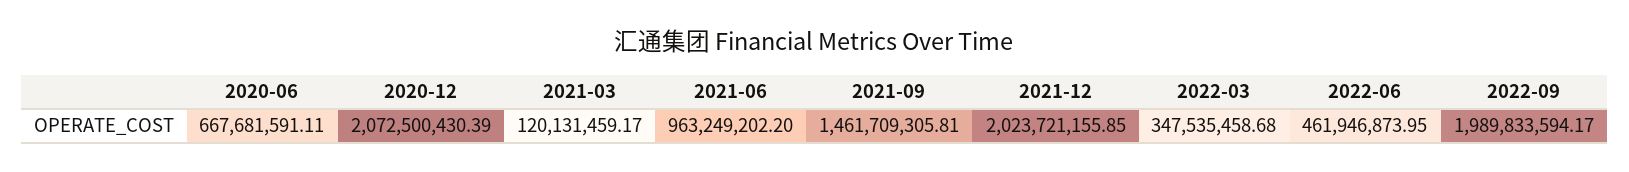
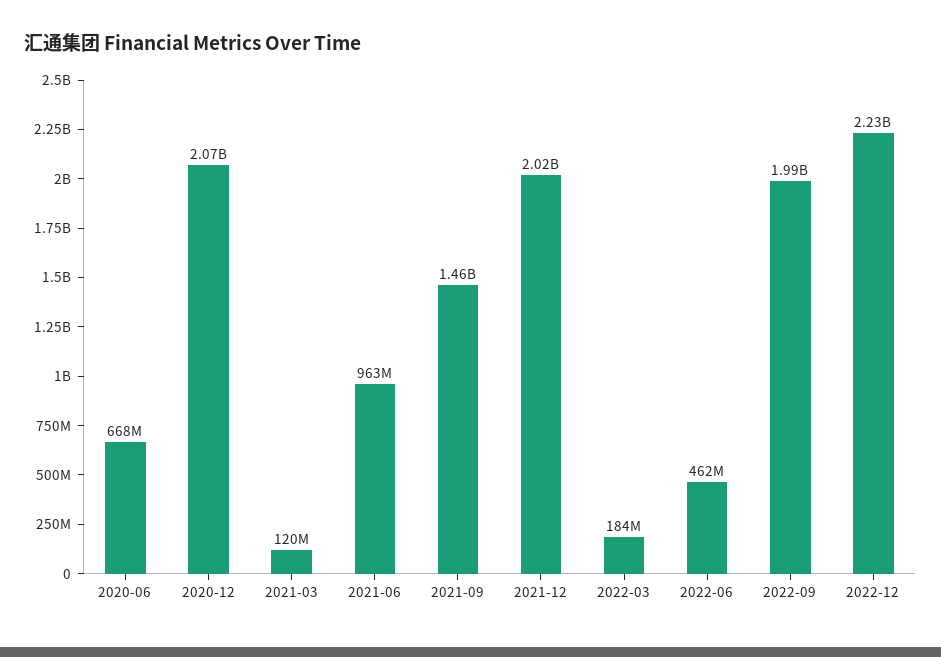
2022-03: 347535458.68 -> 184000000
2022-12: none -> 2230000000

